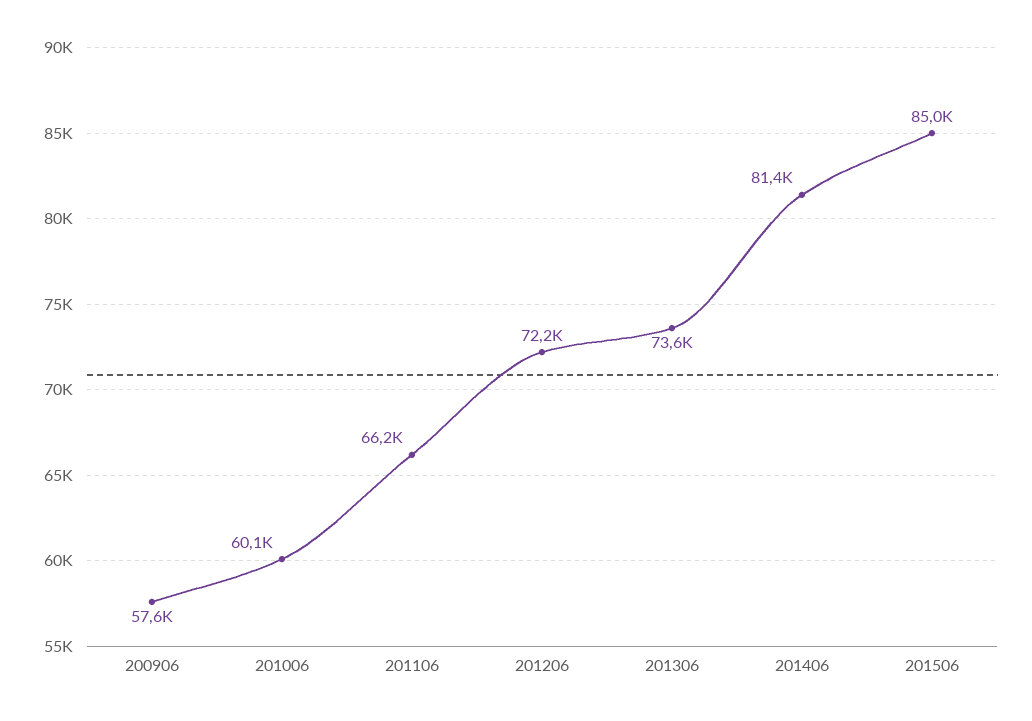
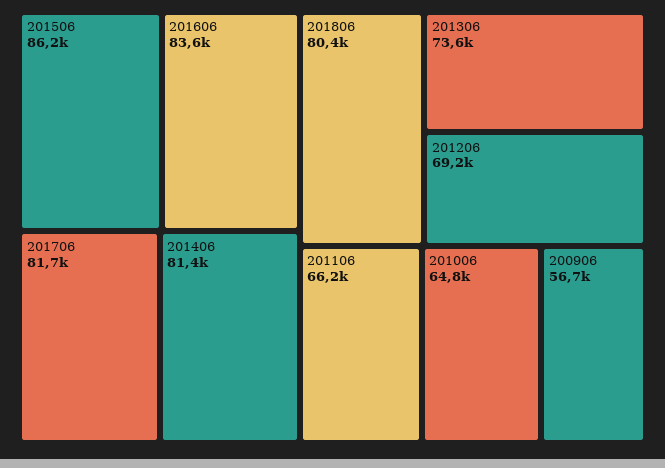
200906: 57600 -> 56700
201006: 60100 -> 64800
201206: 72200 -> 69200
201506: 85000 -> 86200
201606: none -> 83600
201706: none -> 81700
201806: none -> 80400

